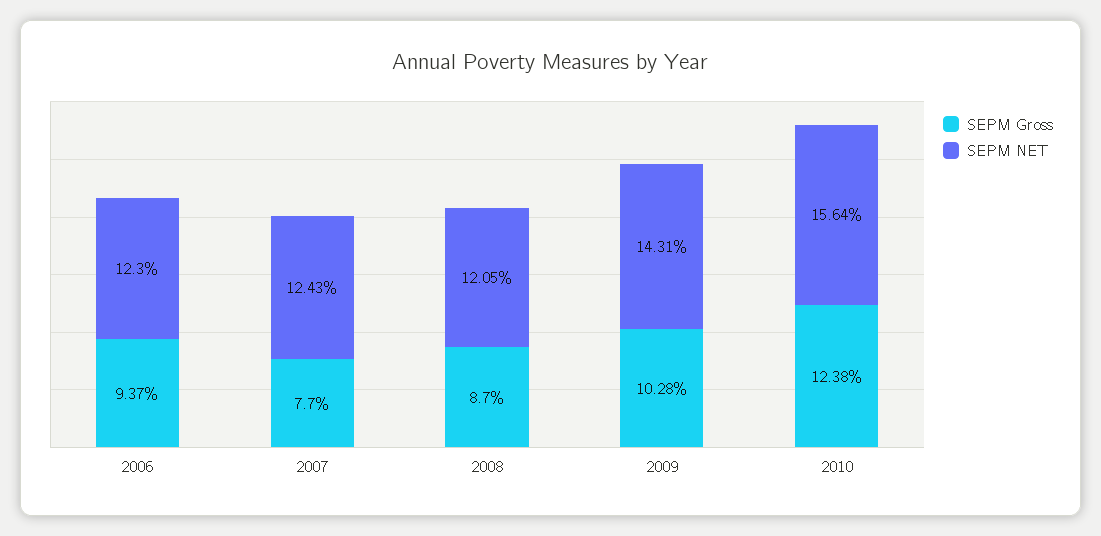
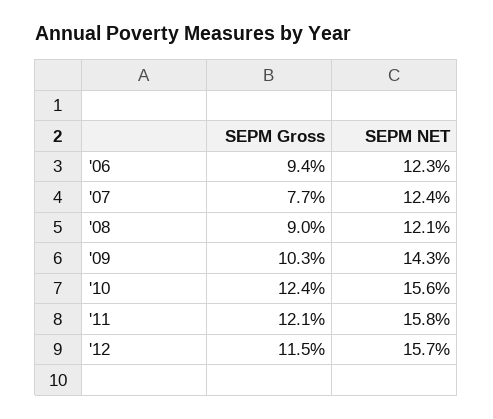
SEPM Gross, 2008: 8.7 -> 9
SEPM Gross, '11: none -> 12.1
SEPM NET, '11: none -> 15.8
SEPM Gross, '12: none -> 11.5
SEPM NET, '12: none -> 15.7

